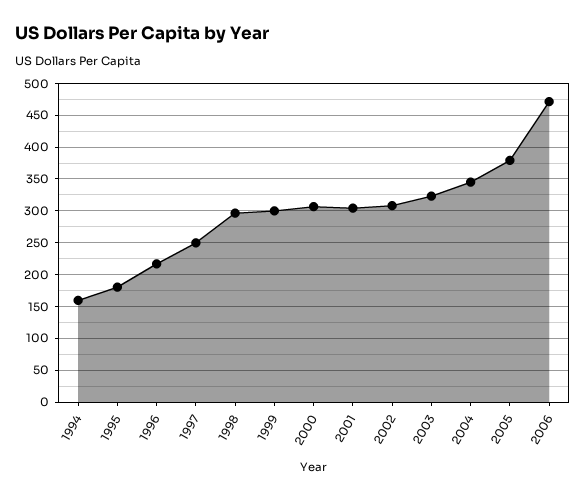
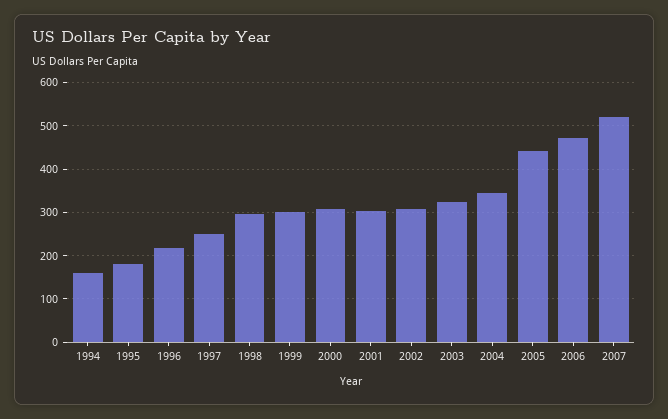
2005: 380 -> 440
2007: none -> 520

